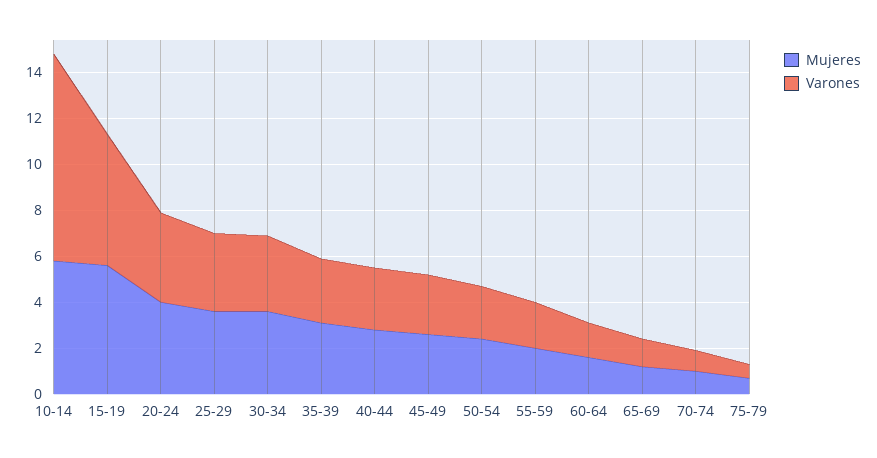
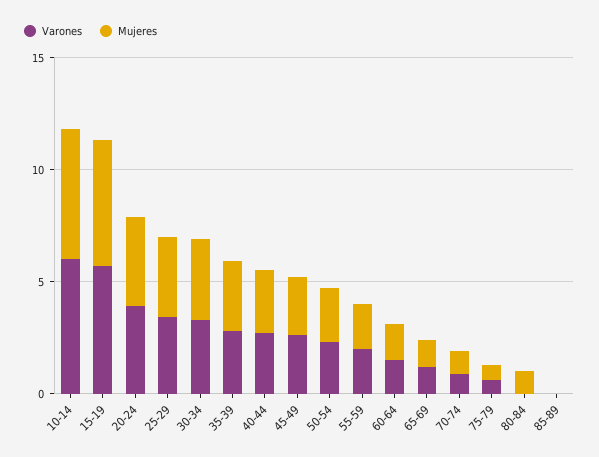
Varones, 10-14: 9 -> 6
Varones, 80-84: none -> 0
Mujeres, 80-84: none -> 1
Varones, 85-89: none -> 0
Mujeres, 85-89: none -> 0

